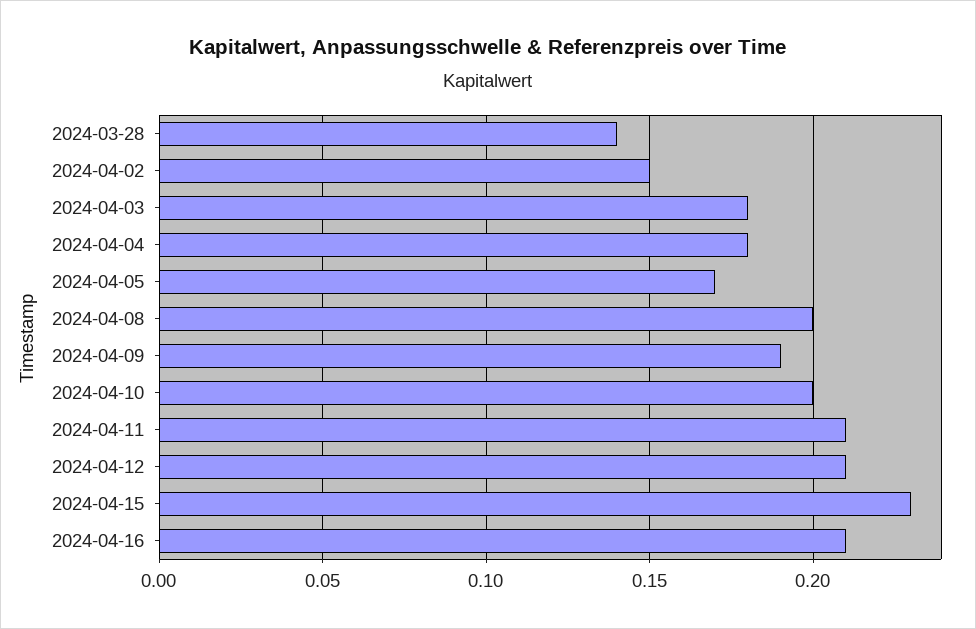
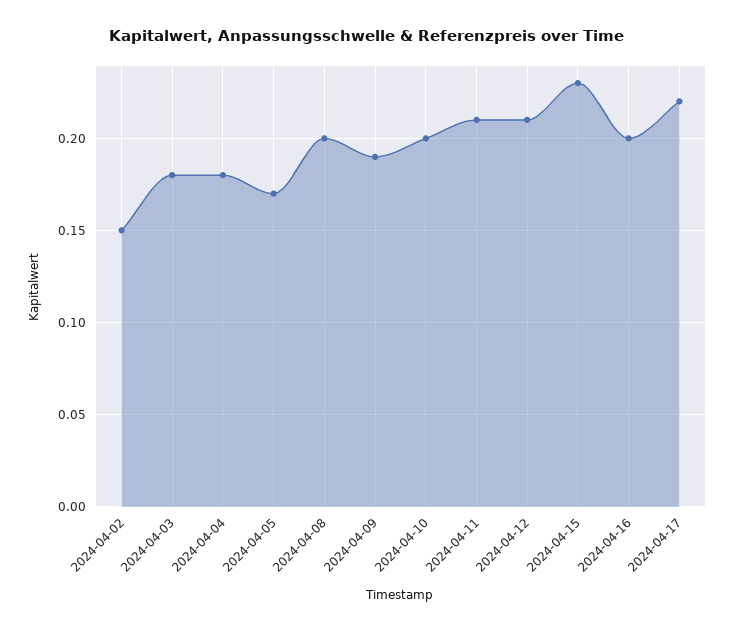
2024-03-28: 0.14 -> none
2024-04-16: 0.21 -> 0.2
2024-04-17: none -> 0.22

